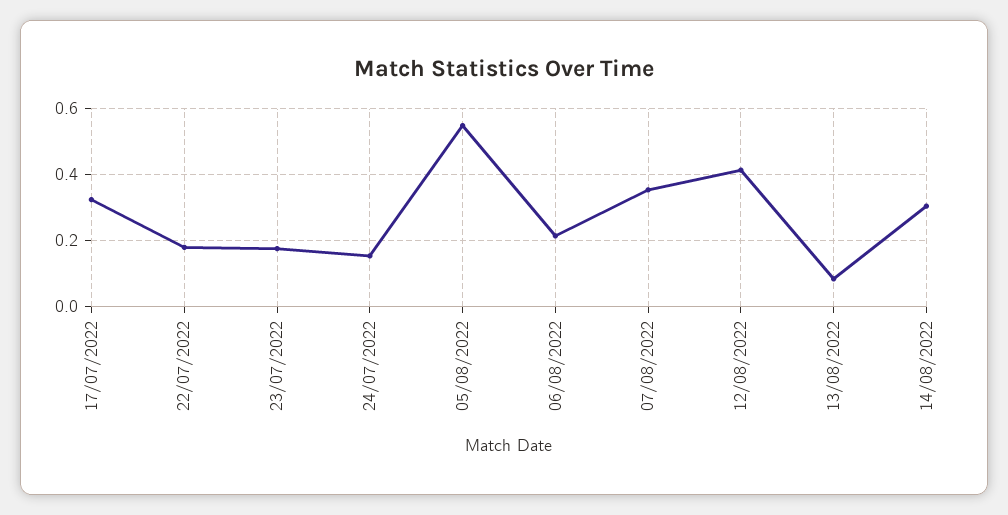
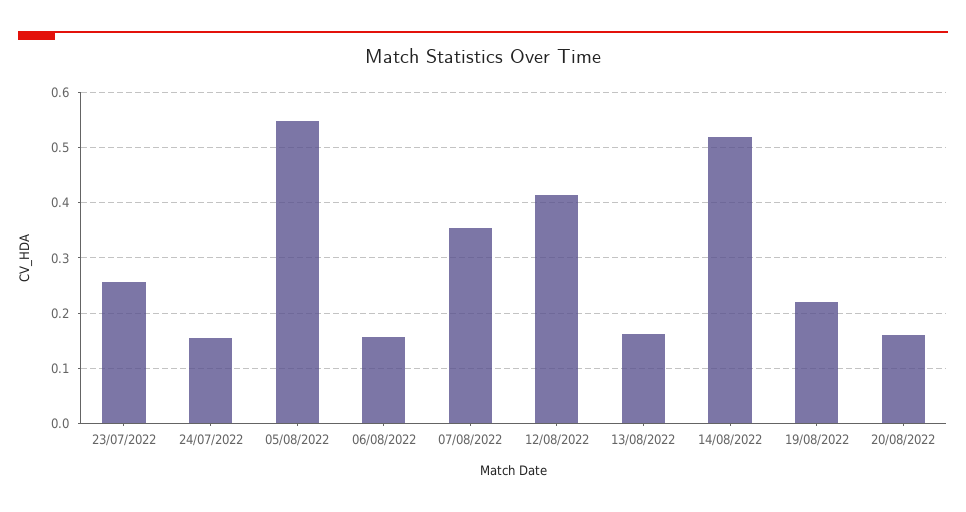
17/07/2022: 0.32 -> none
22/07/2022: 0.18 -> none
23/07/2022: 0.18 -> 0.26
06/08/2022: 0.22 -> 0.16
13/08/2022: 0.08 -> 0.16
14/08/2022: 0.3 -> 0.52
19/08/2022: none -> 0.22
20/08/2022: none -> 0.16

